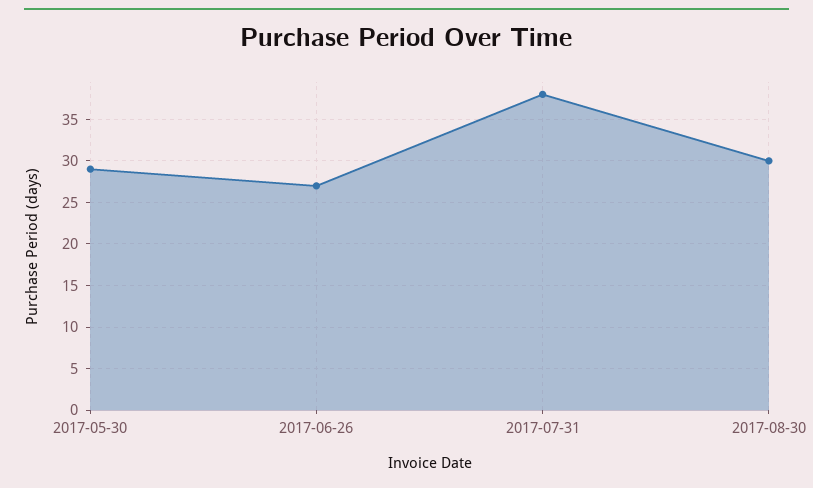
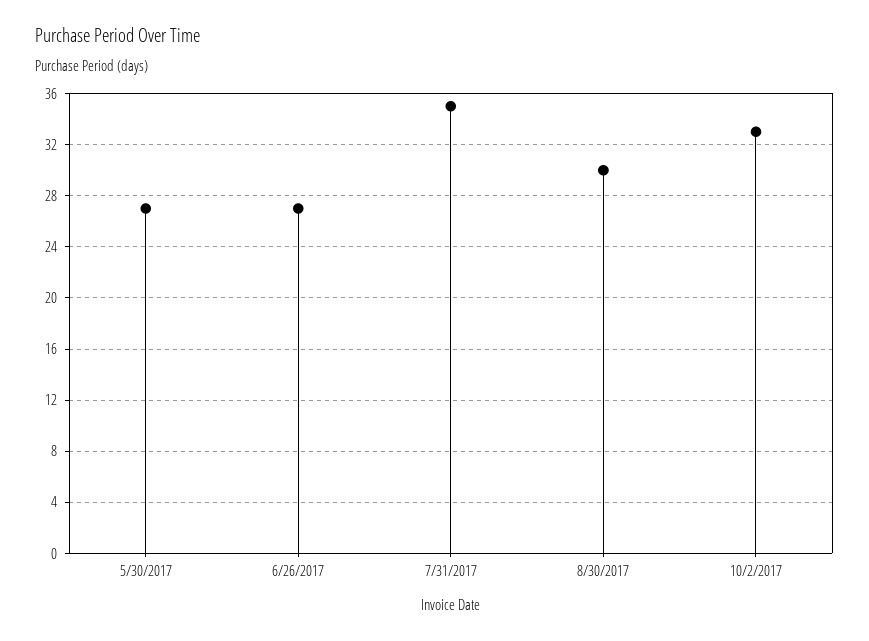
2017-05-30: 29 -> 27
2017-07-31: 38 -> 35
10/2/2017: none -> 33

